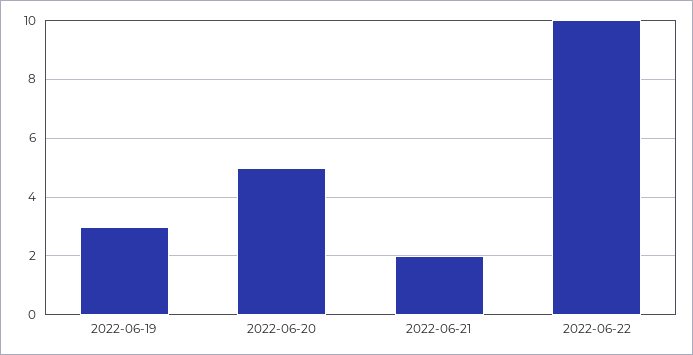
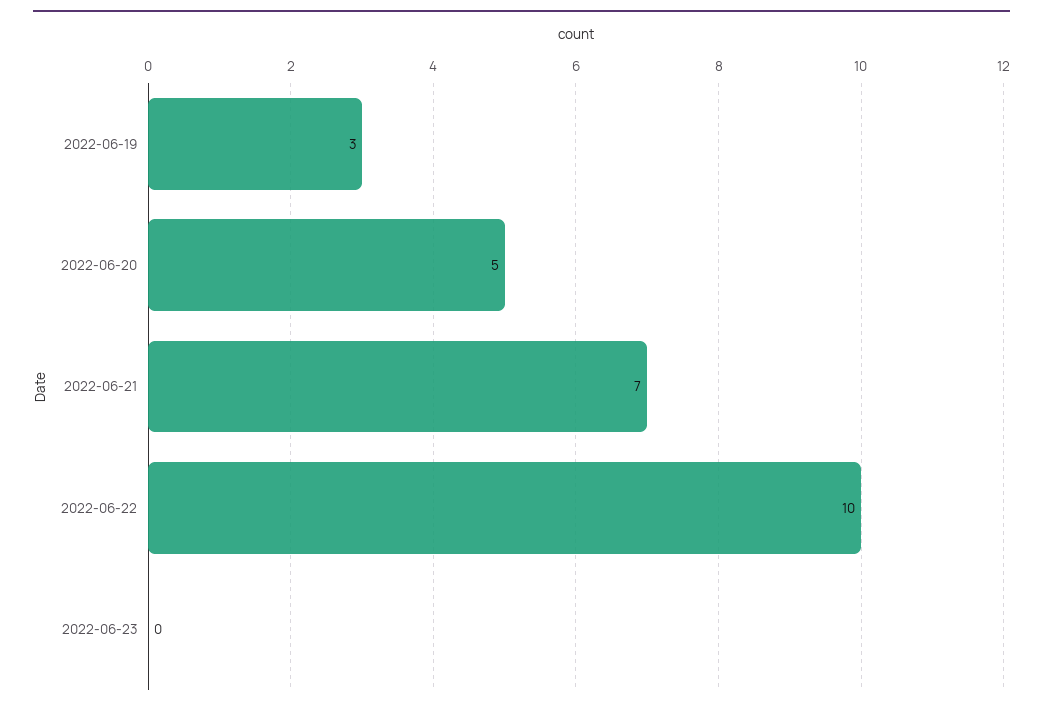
2022-06-21: 2 -> 7
2022-06-23: none -> 0

